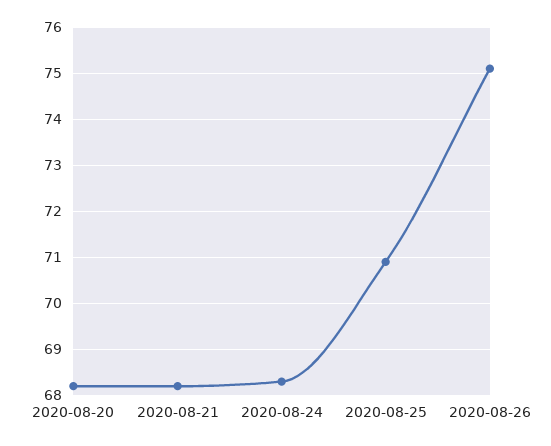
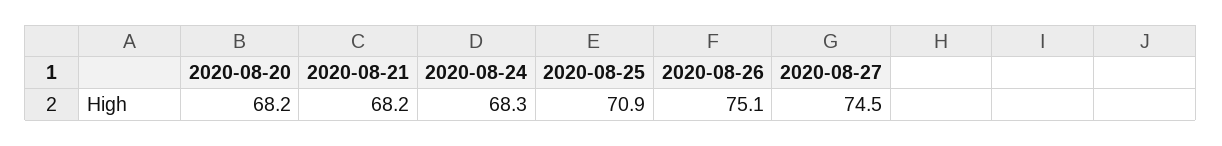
2020-08-27: none -> 74.5

